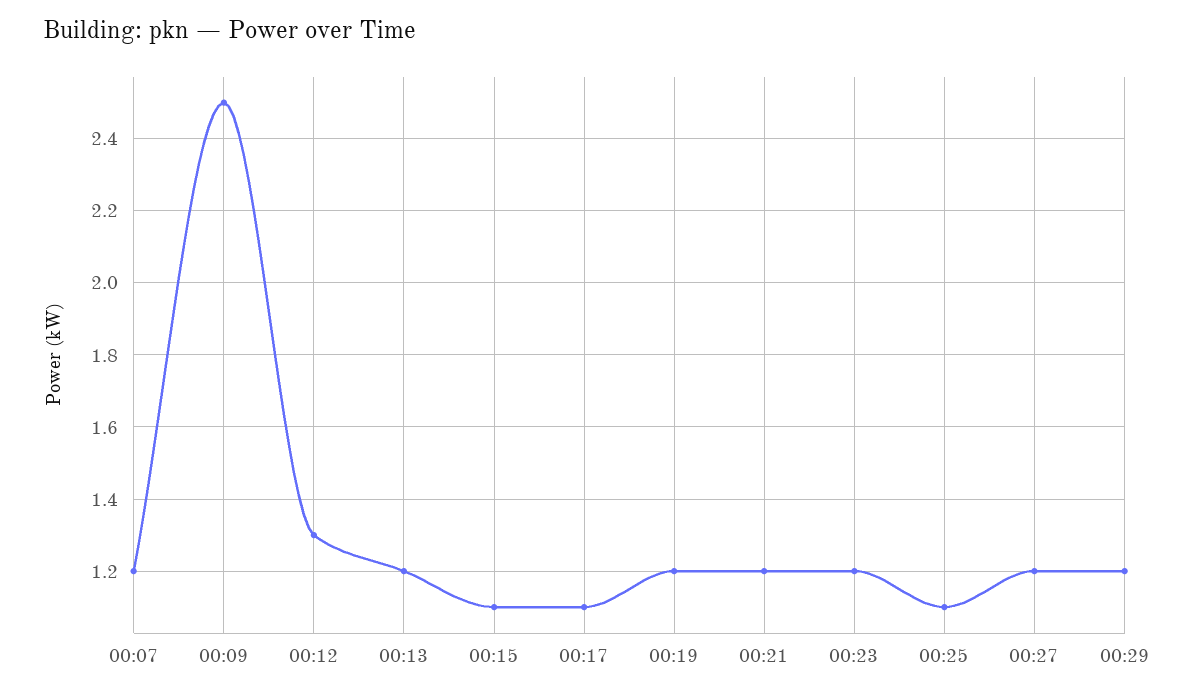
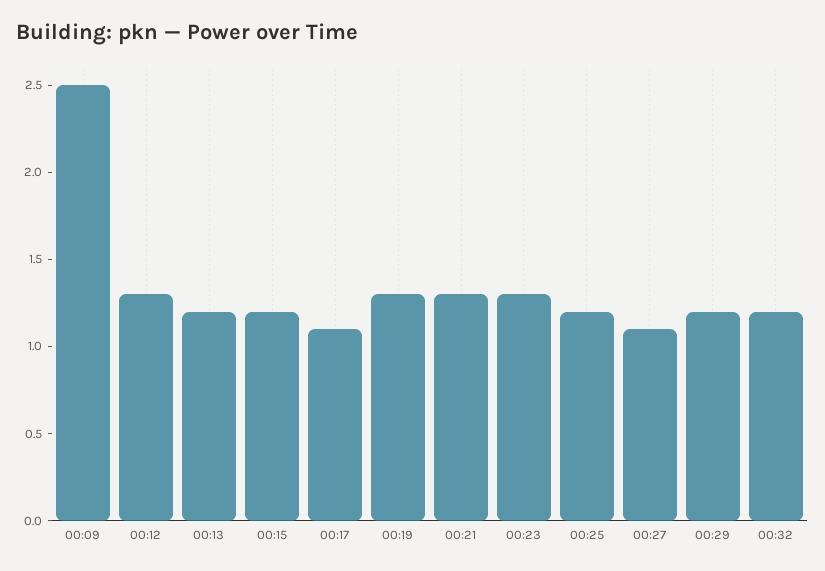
00:07: 1.2 -> none
00:15: 1.1 -> 1.2
00:19: 1.2 -> 1.3
00:21: 1.2 -> 1.3
00:23: 1.2 -> 1.3
00:25: 1.1 -> 1.2
00:27: 1.2 -> 1.1
00:32: none -> 1.2

